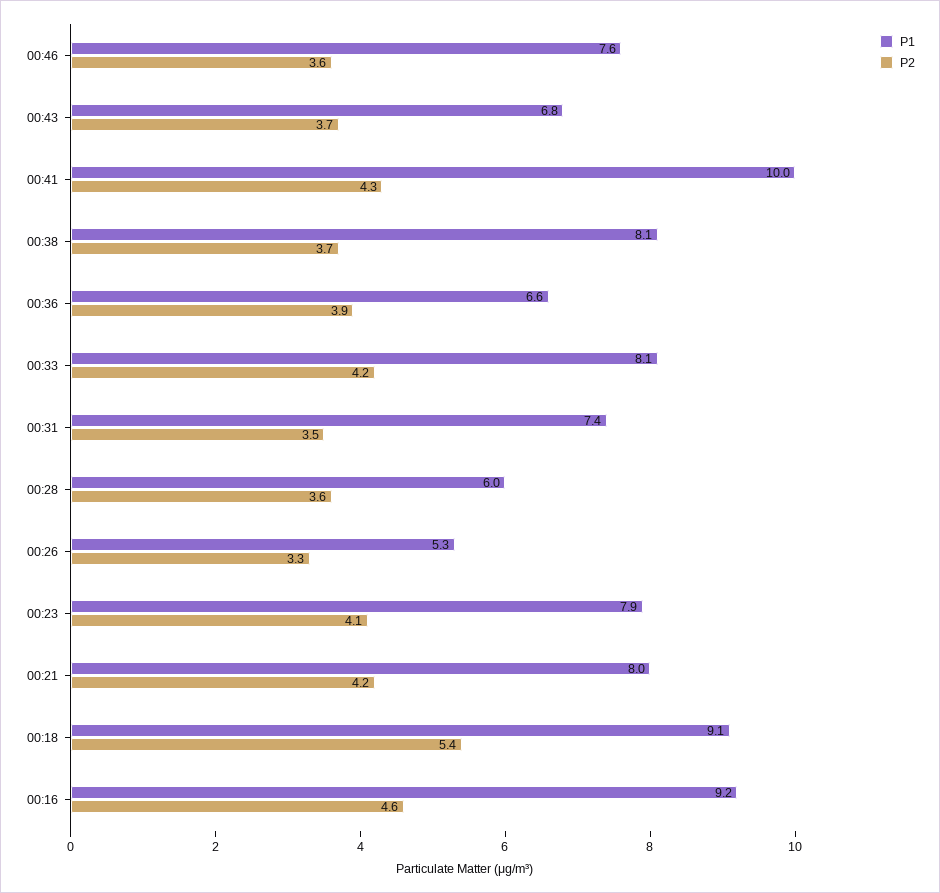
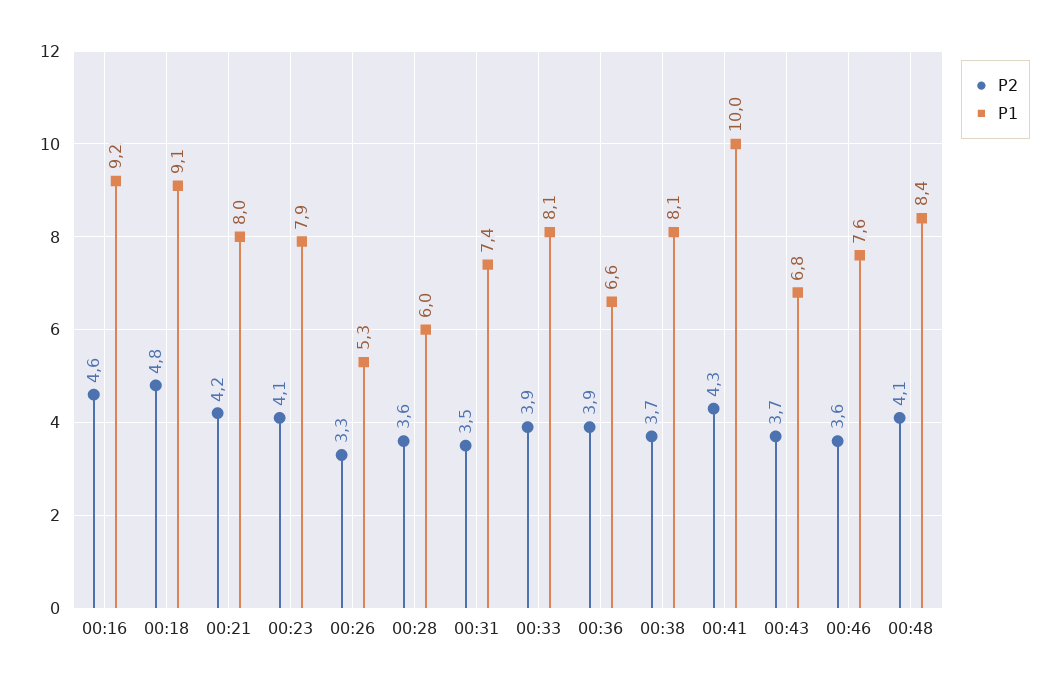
P2, 00:33: 4.2 -> 3.9
P2, 00:18: 5.4 -> 4.8
P2, 00:48: none -> 4.1
P1, 00:48: none -> 8.4

